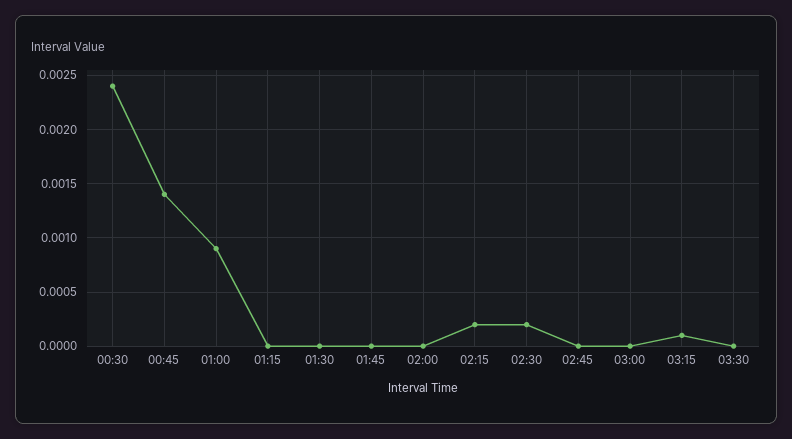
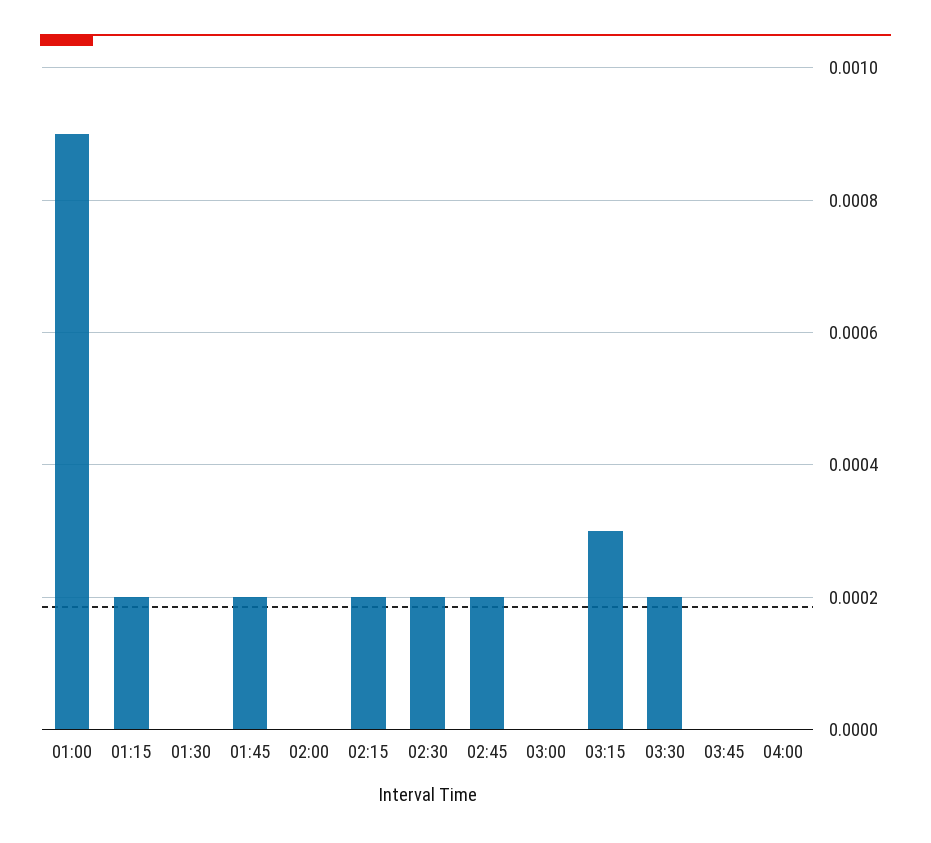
00:30: 0.0024 -> none
00:45: 0.0014 -> none
01:15: 0 -> 0.0002
01:45: 0 -> 0.0002
02:45: 0 -> 0.0002
03:15: 0.0001 -> 0.0003
03:30: 0 -> 0.0002
03:45: none -> 0
04:00: none -> 0

